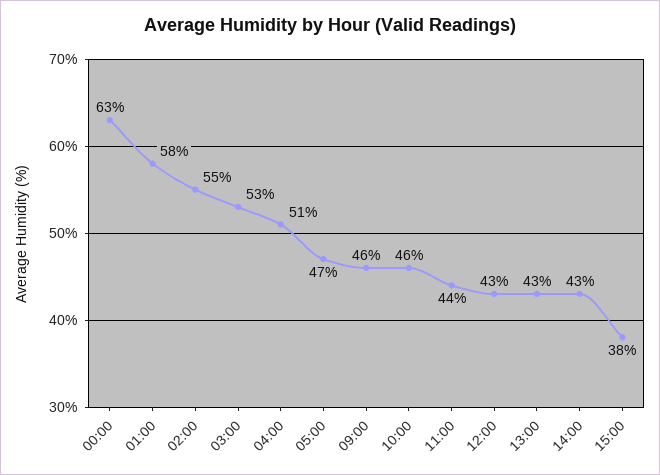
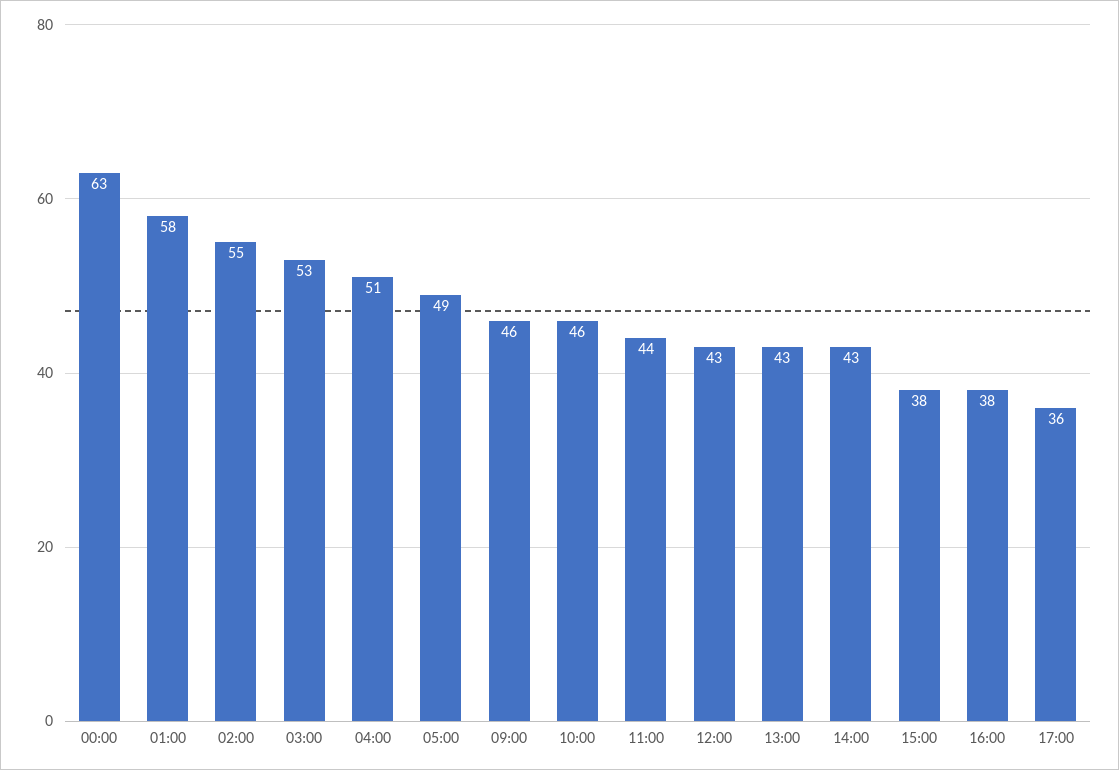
05:00: 47 -> 49
16:00: none -> 38
17:00: none -> 36

